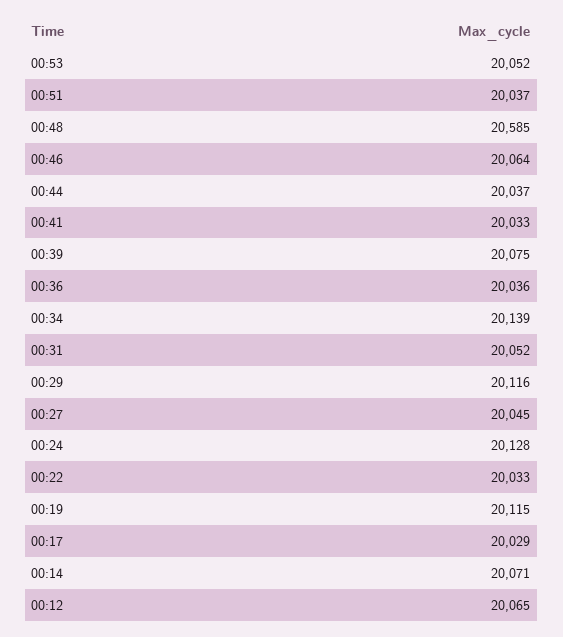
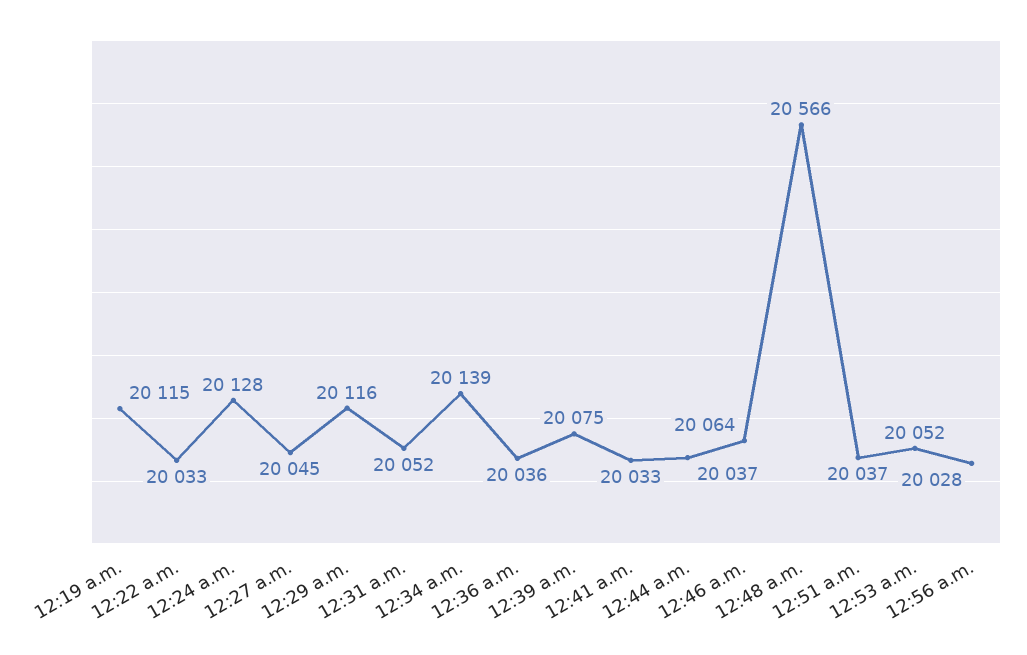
00:48: 20585 -> 20566
00:17: 20029 -> none
00:14: 20071 -> none
00:12: 20065 -> none
12:56 a.m.: none -> 20028

